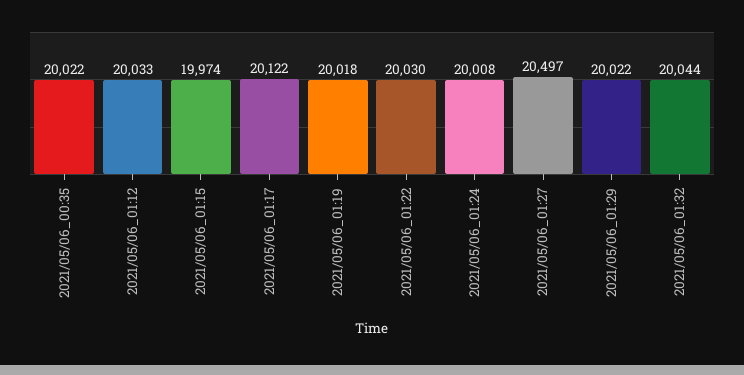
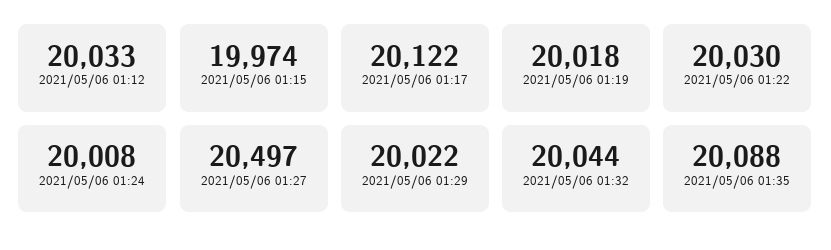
2021/05/06_00:35: 20022 -> none
2021/05/06 01:35: none -> 20088

